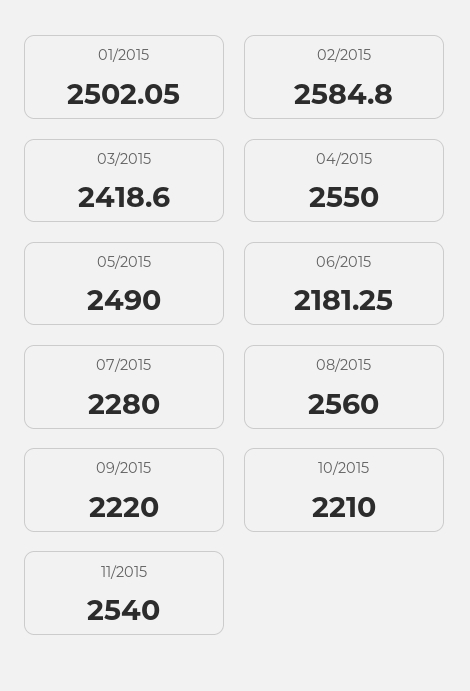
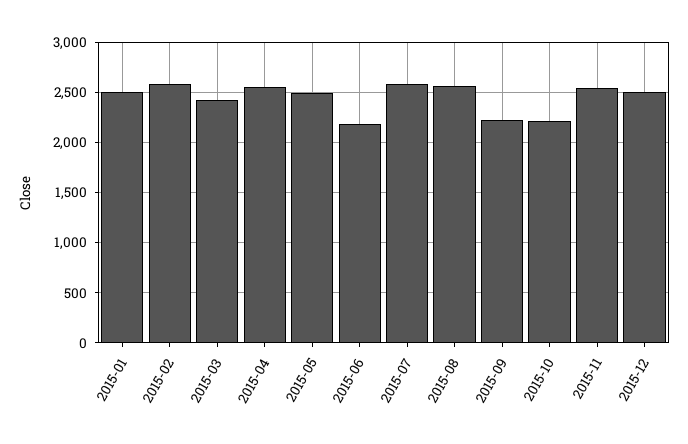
07/2015: 2280 -> 2600
2015-12: none -> 2500

